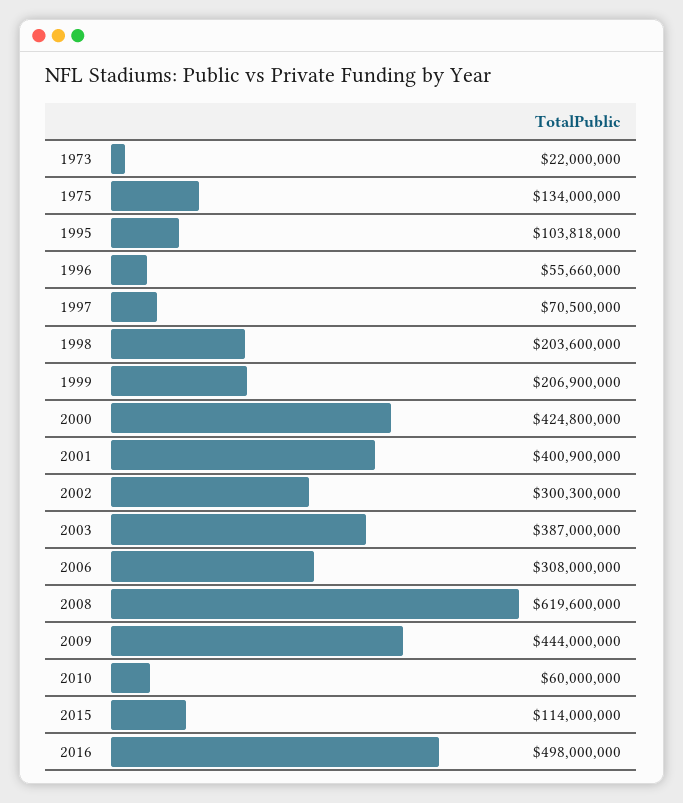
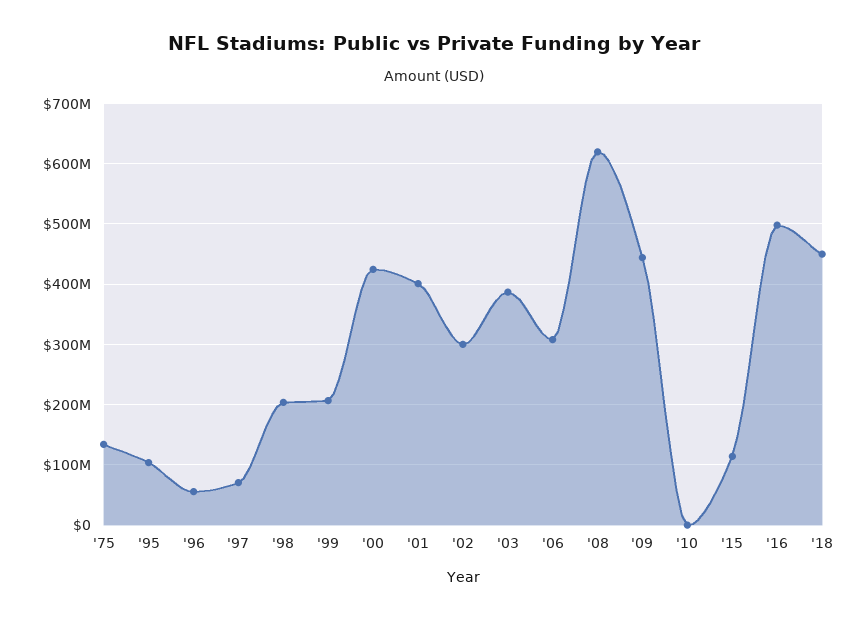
1973: 22000000 -> none
2010: 60000000 -> 0
'18: none -> 450000000

